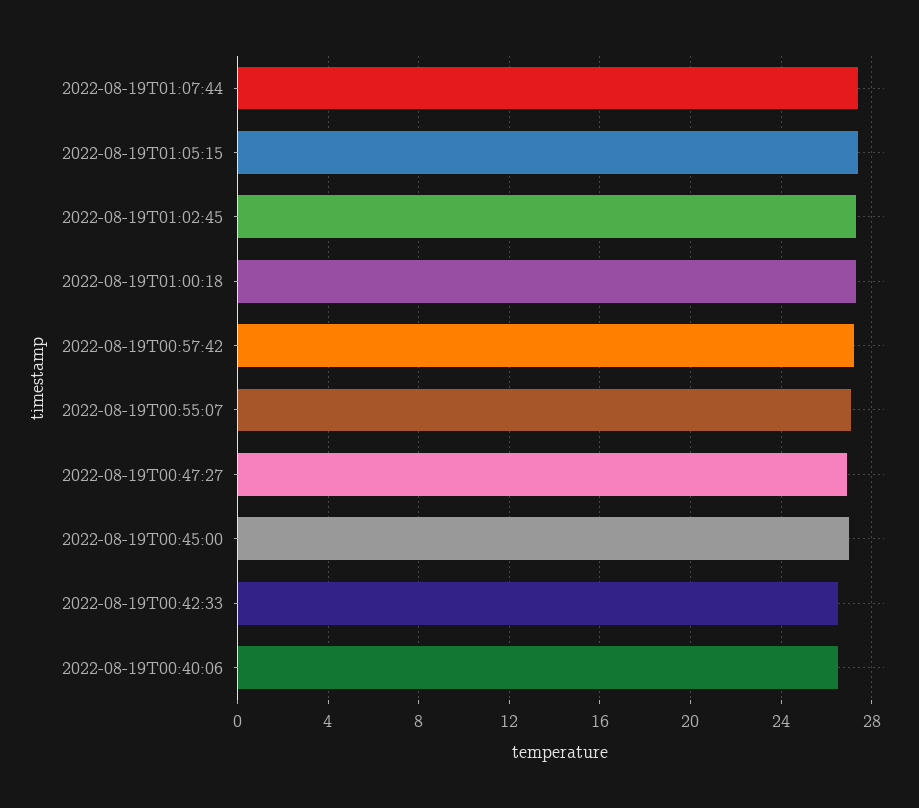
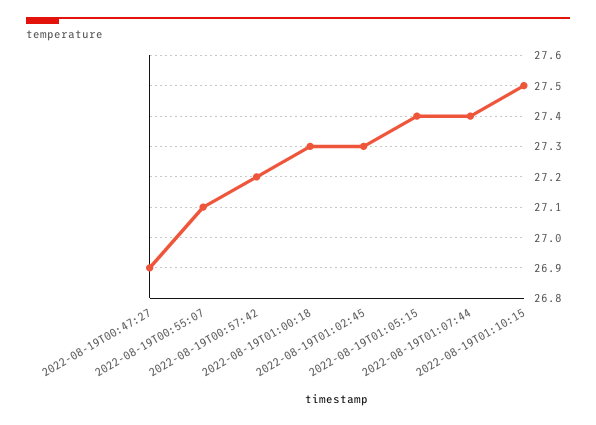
2022-08-19T00:45:00: 27 -> none
2022-08-19T00:42:33: 26.5 -> none
2022-08-19T00:40:06: 26.5 -> none
2022-08-19T01:10:15: none -> 27.5

